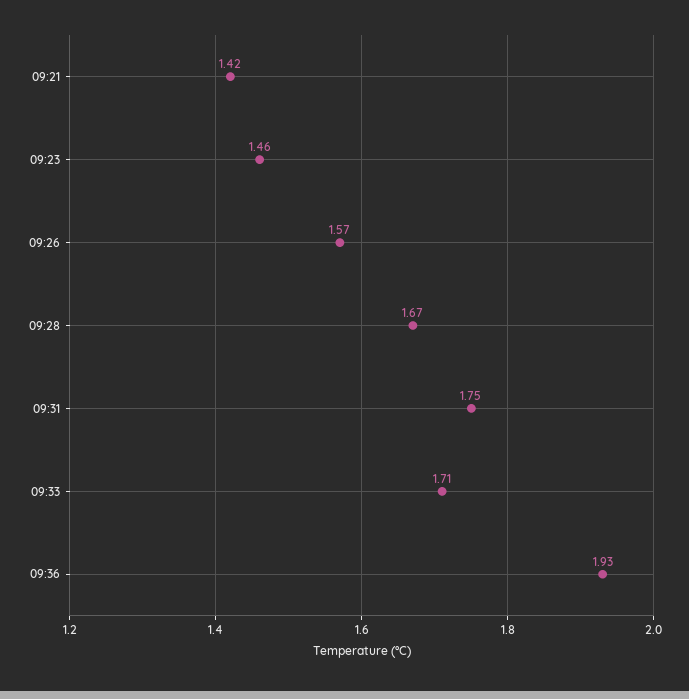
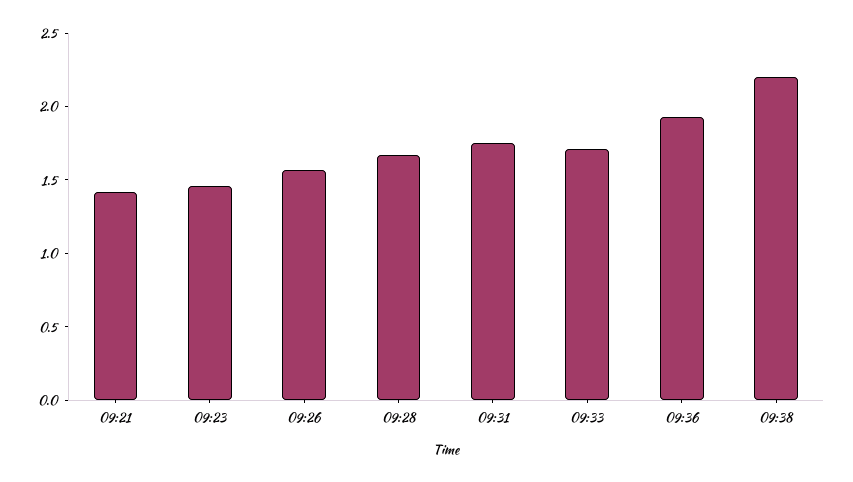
09:38: none -> 2.2

